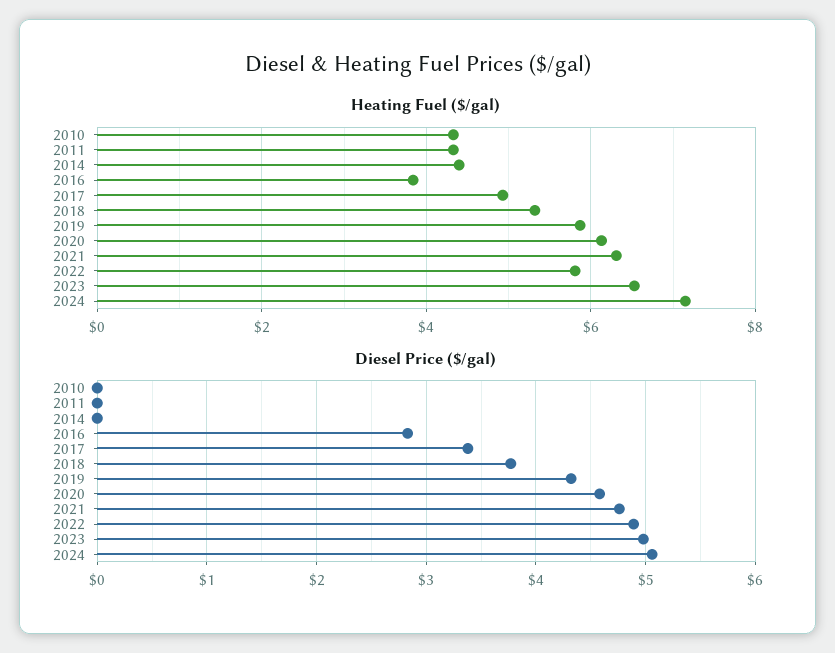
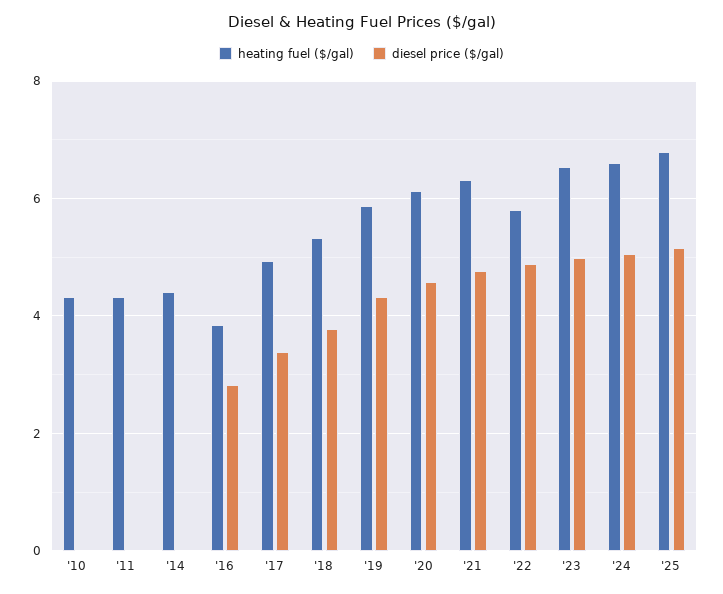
Heating Fuel ($/gal), 2024: 7.2 -> 6.6
Heating Fuel ($/gal), '25: none -> 6.8
Diesel Price ($/gal), '25: none -> 5.2

